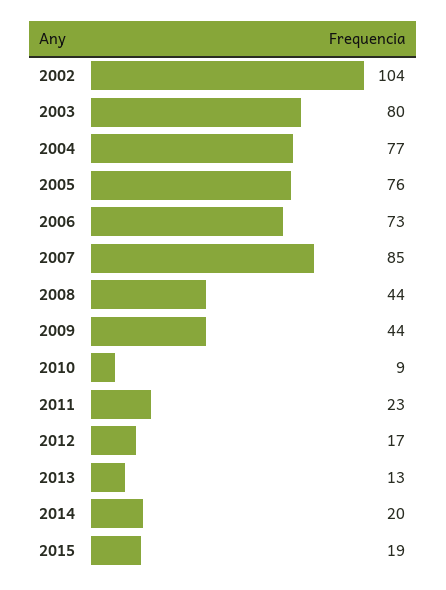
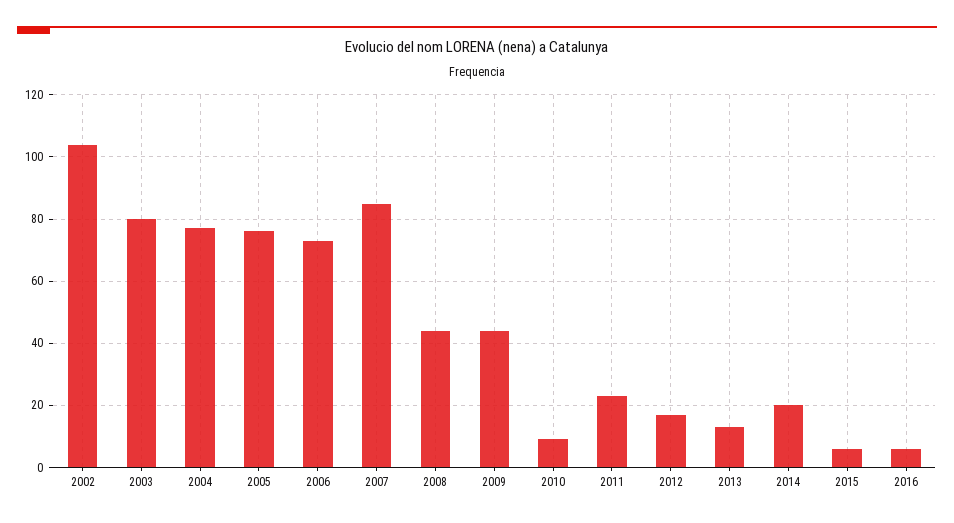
2015: 19 -> 5
2016: none -> 5

